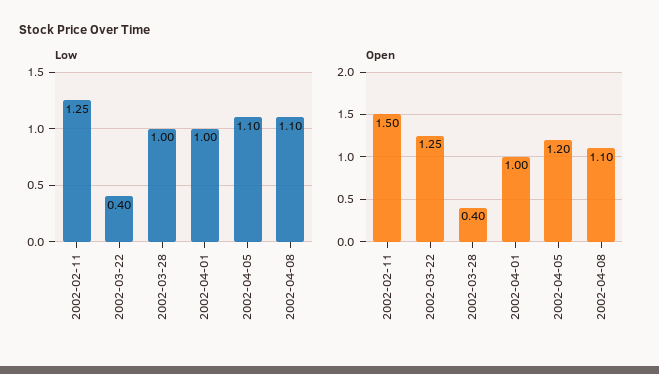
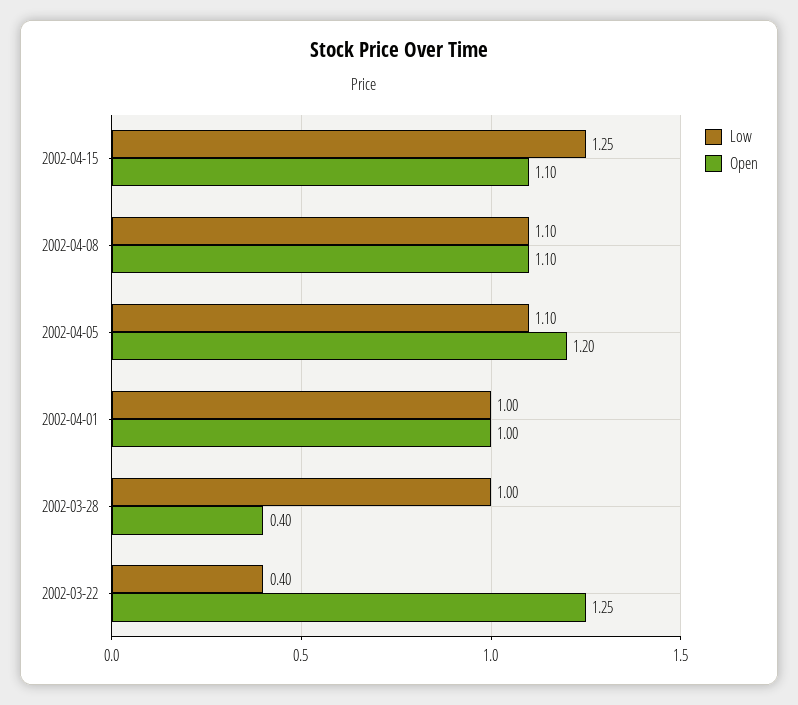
Low, 2002-02-11: 1.25 -> none
Open, 2002-02-11: 1.5 -> none
Low, 2002-04-15: none -> 1.25
Open, 2002-04-15: none -> 1.1

